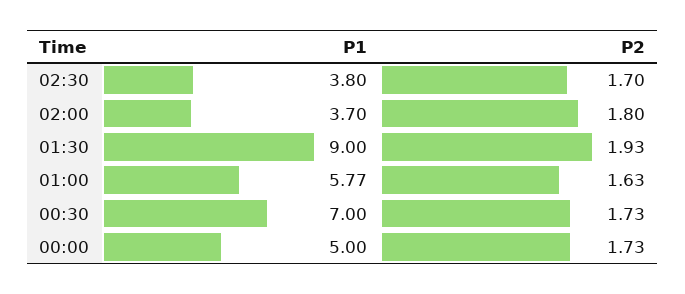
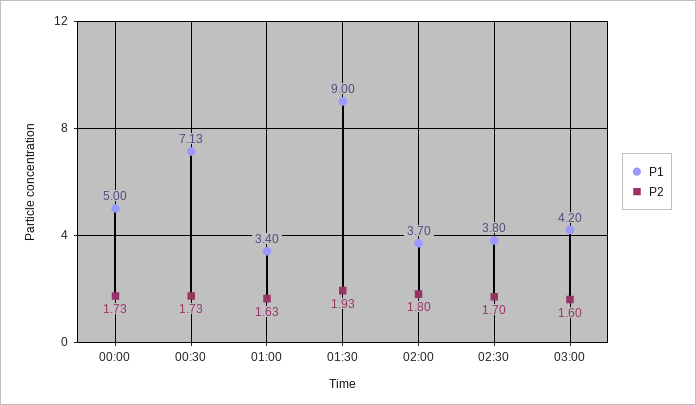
P1, 01:00: 5.77 -> 3.4
P1, 00:30: 7 -> 7.13
P1, 03:00: none -> 4.2
P2, 03:00: none -> 1.6

